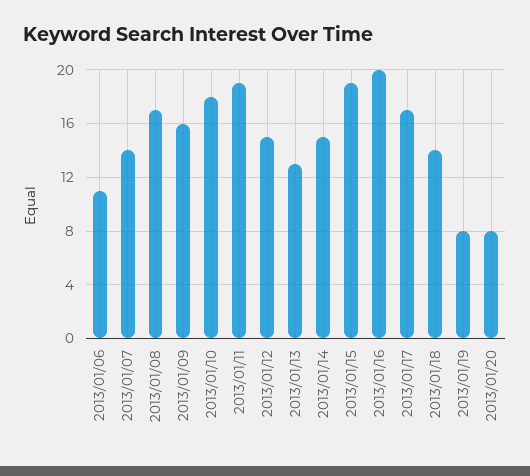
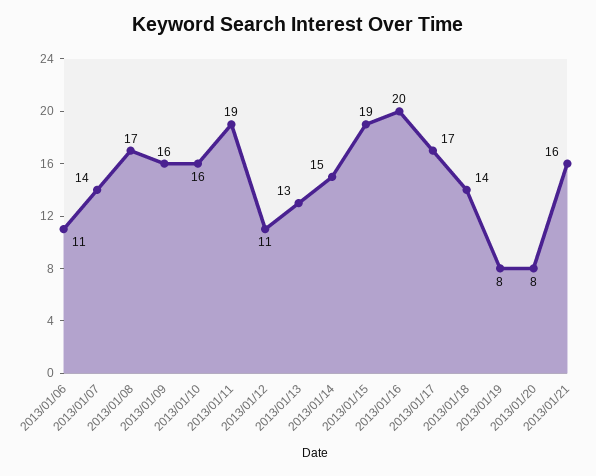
2013/01/10: 18 -> 16
2013/01/12: 15 -> 11
2013/01/21: none -> 16

